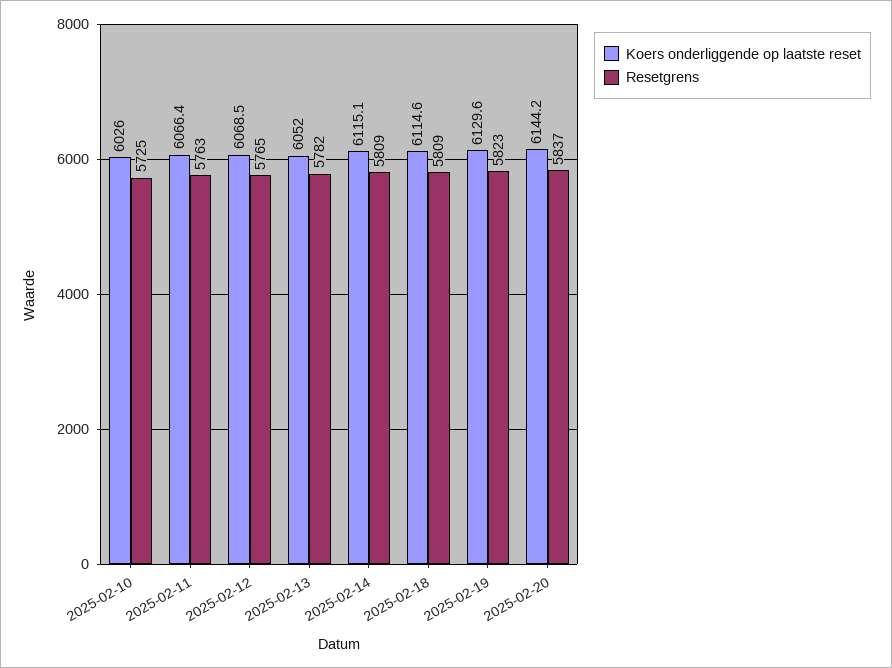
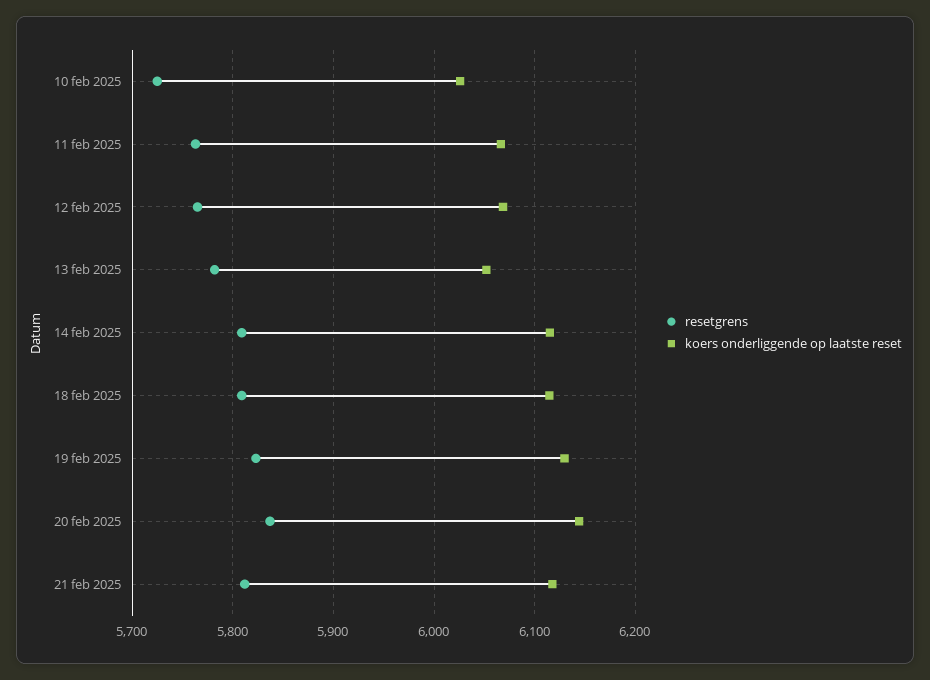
Resetgrens, 21 feb 2025: none -> 5810
Koers onderliggende op laatste reset, 21 feb 2025: none -> 6120

